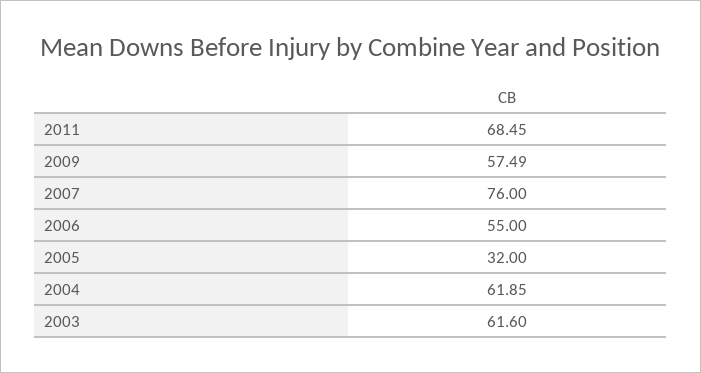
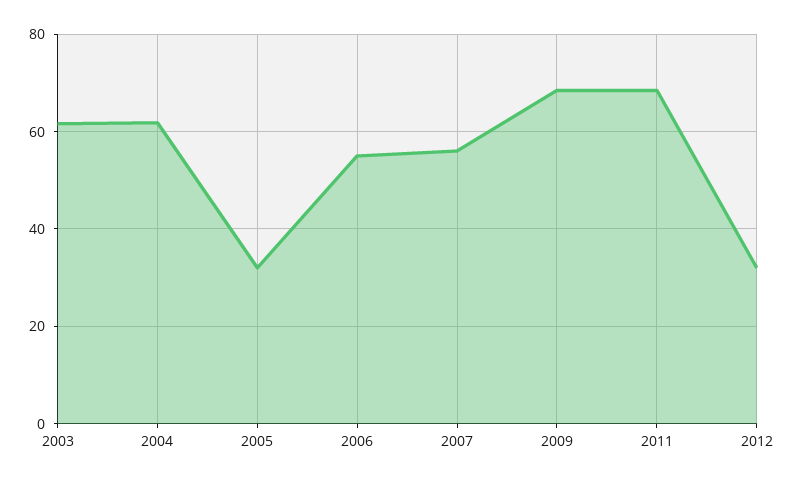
2009: 57.49 -> 68
2007: 76 -> 56
2012: none -> 32

